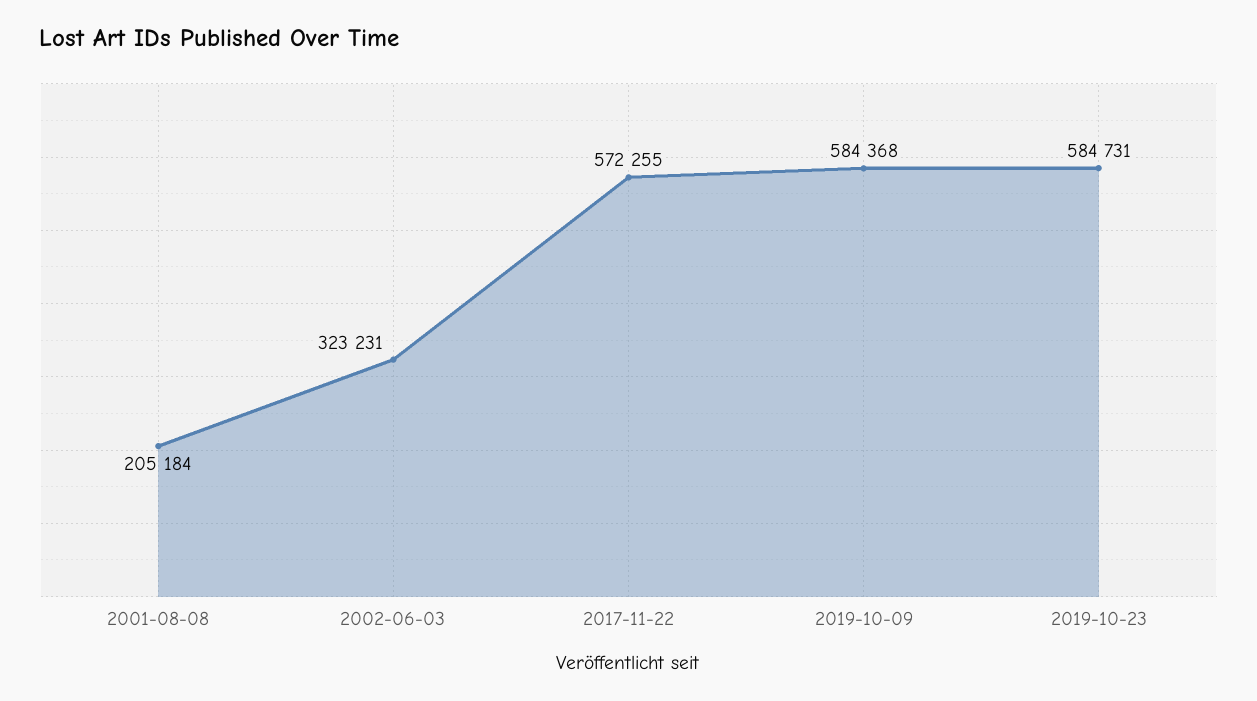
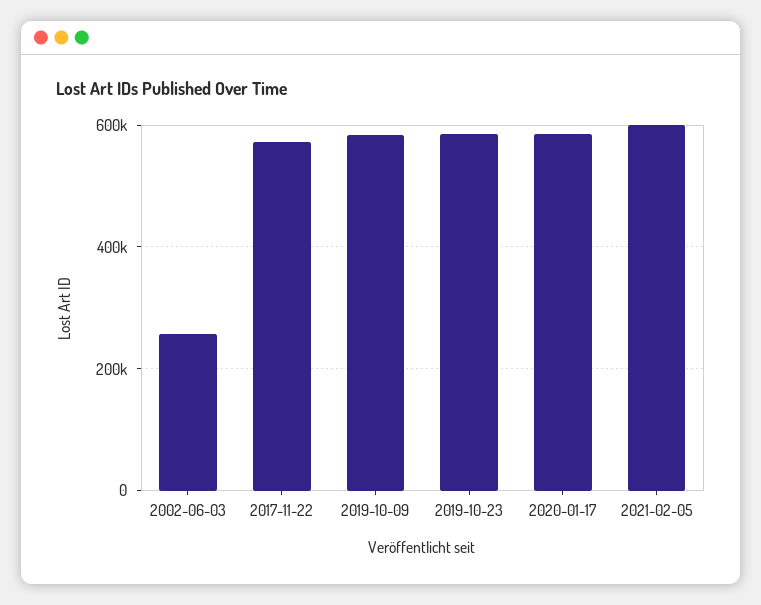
2001-08-08: 205184 -> none
2002-06-03: 323231 -> 260000
2020-01-17: none -> 580000
2021-02-05: none -> 600000

